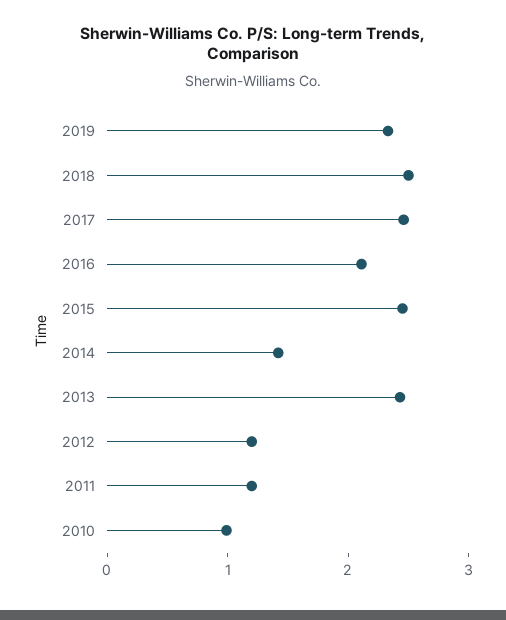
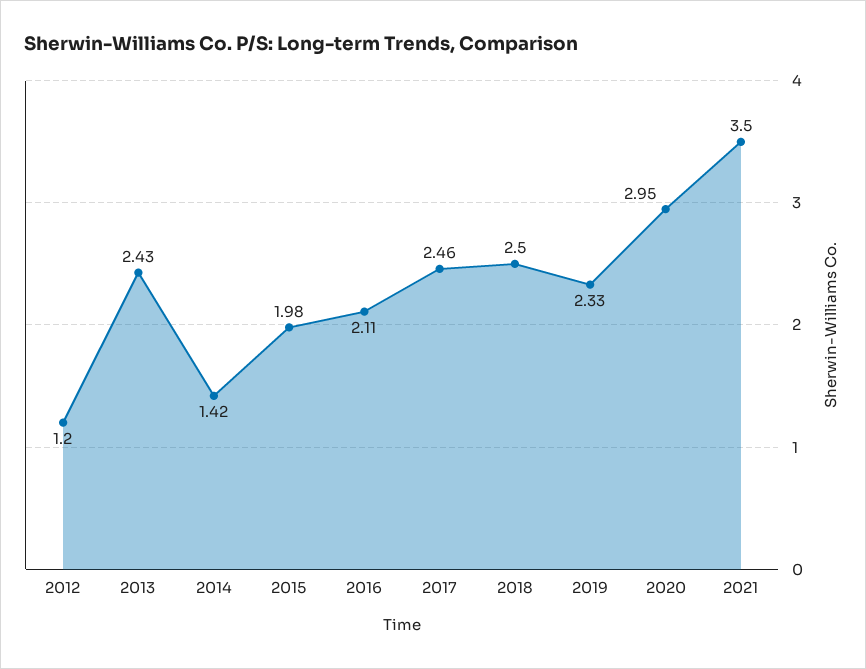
2015: 2.4 -> 1.98
2011: 1.2 -> none
2010: 1 -> none
2020: none -> 2.95
2021: none -> 3.5

